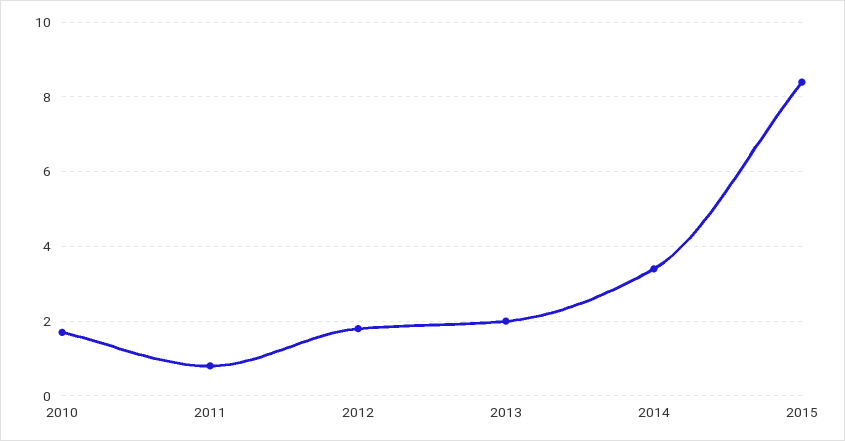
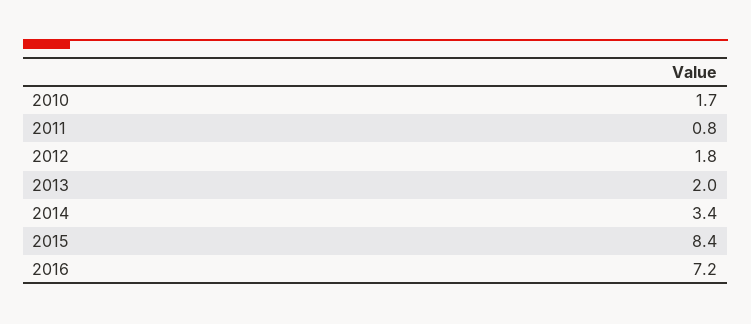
2016: none -> 7.2

